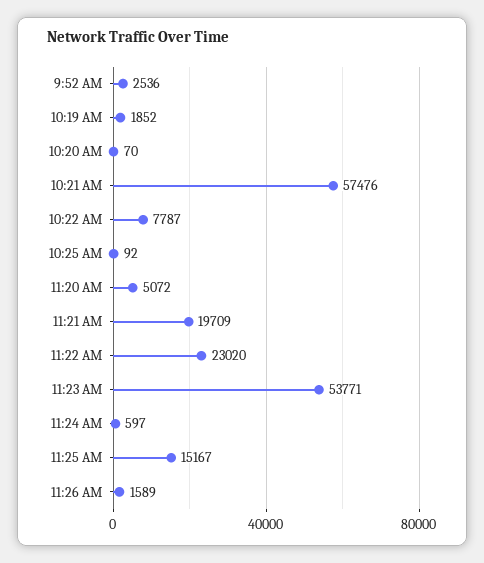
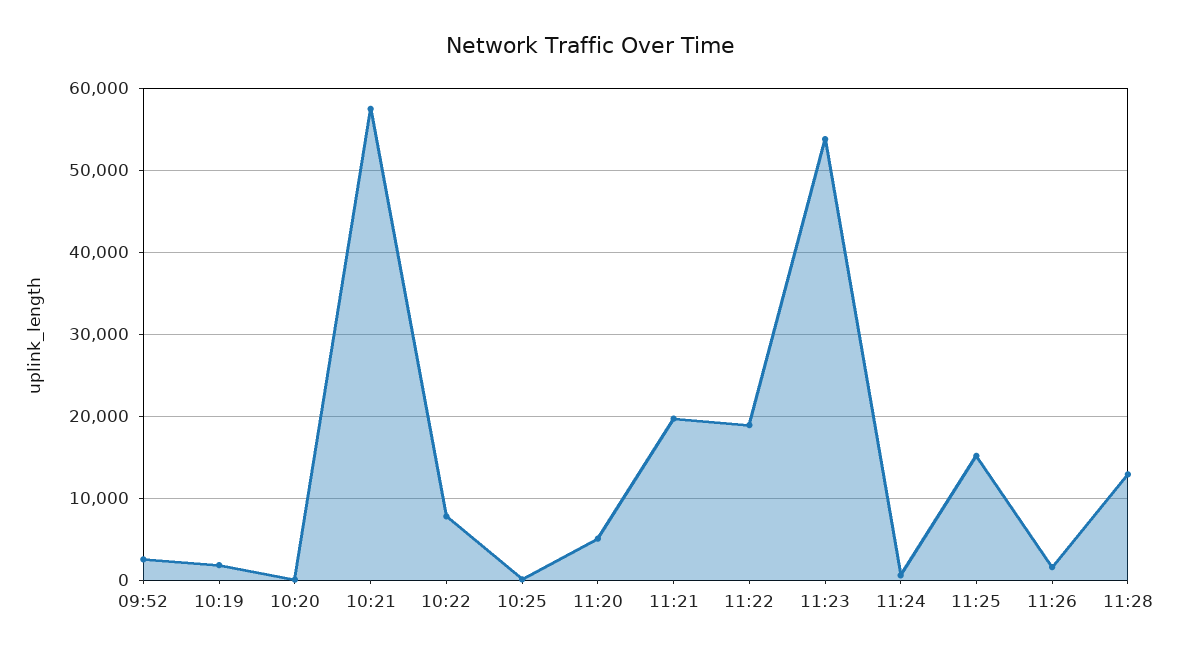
11:22 AM: 23020 -> 19000
11:28: none -> 13000

